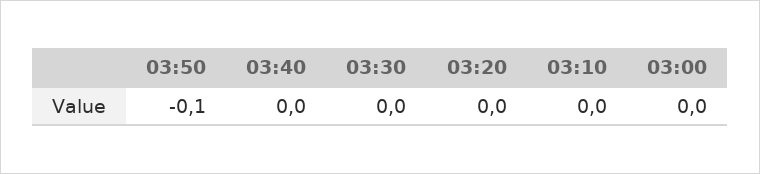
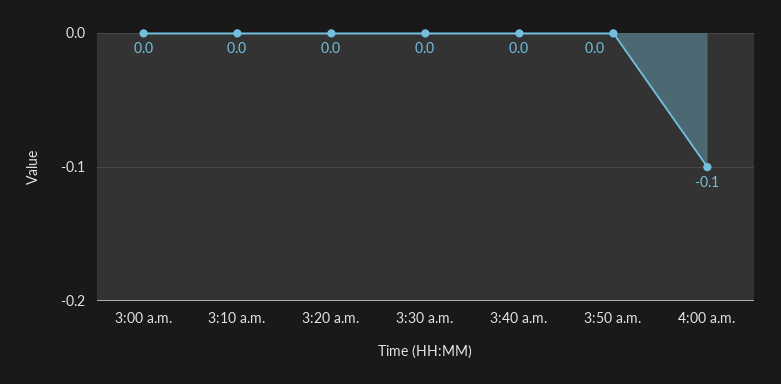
03:50: -0.1 -> 0
4:00 a.m.: none -> -0.1

